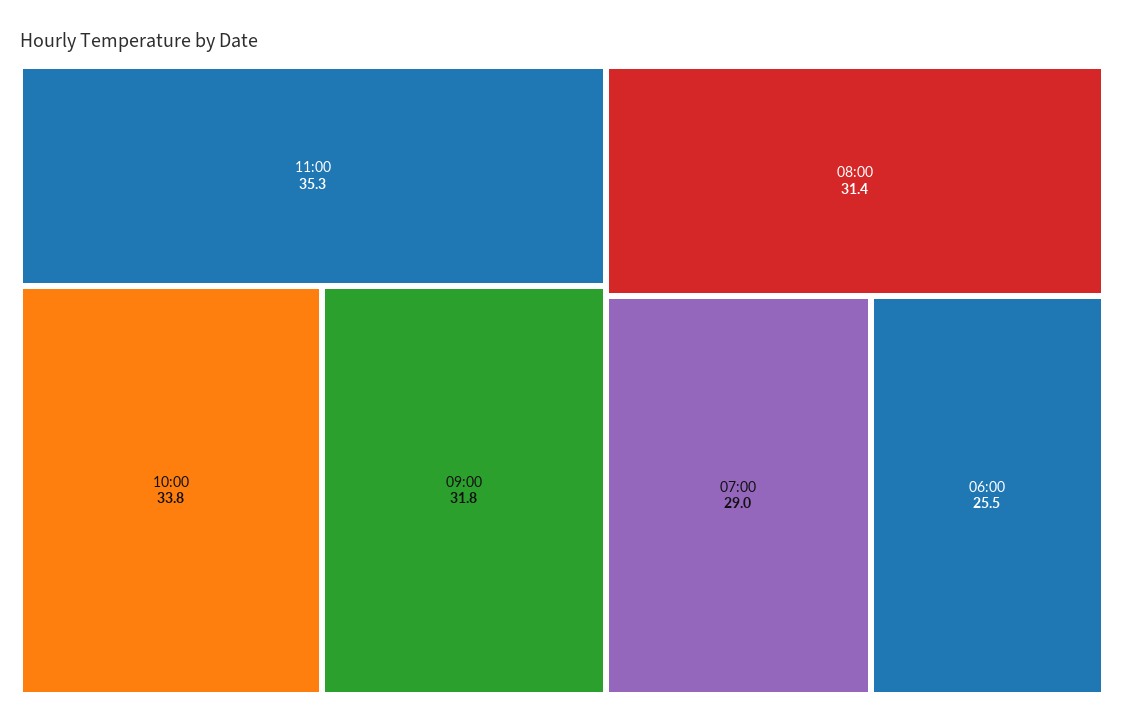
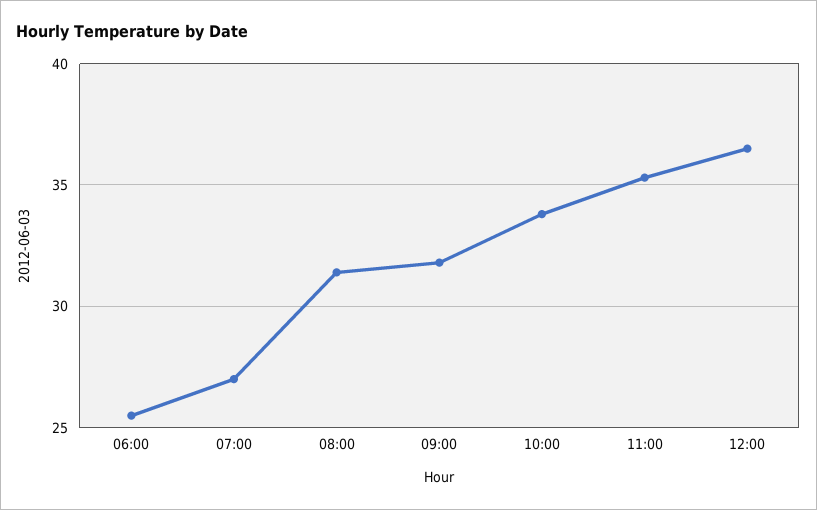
07:00: 29 -> 27
12:00: none -> 36.5

